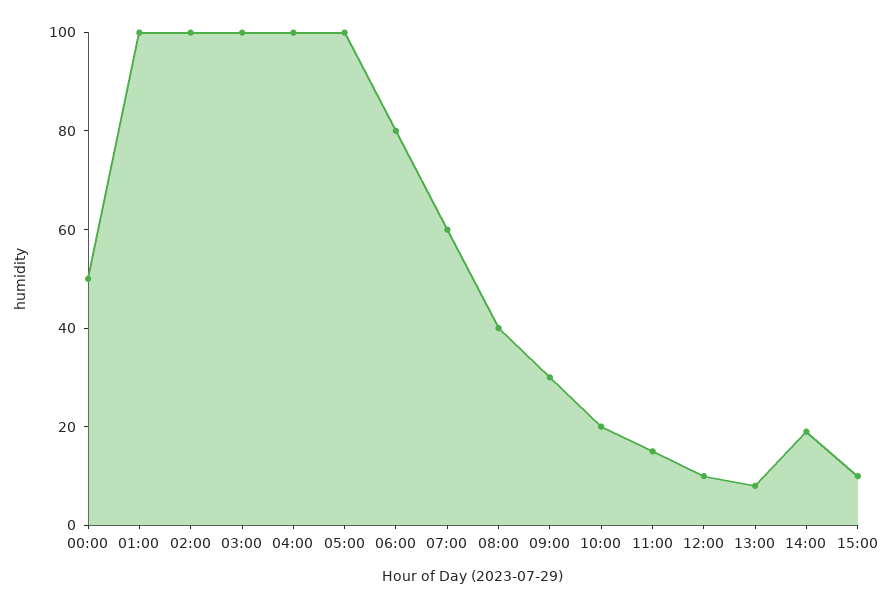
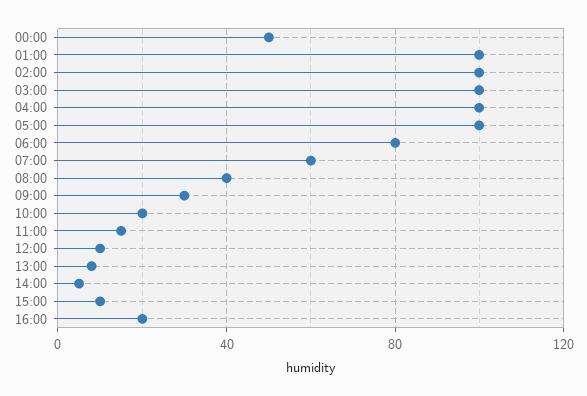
14:00: 20 -> 5
16:00: none -> 20

